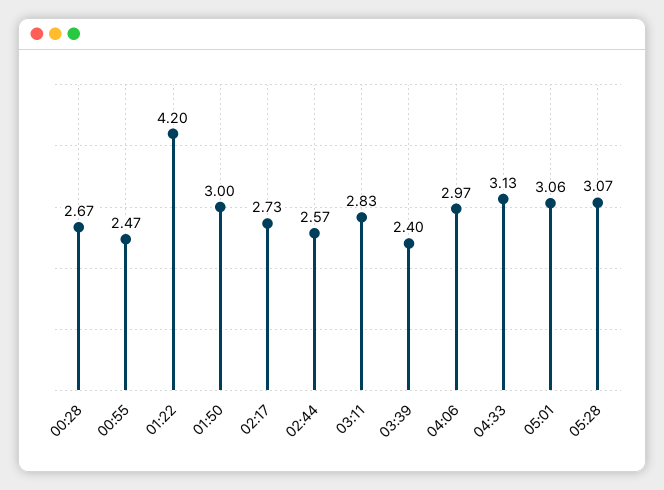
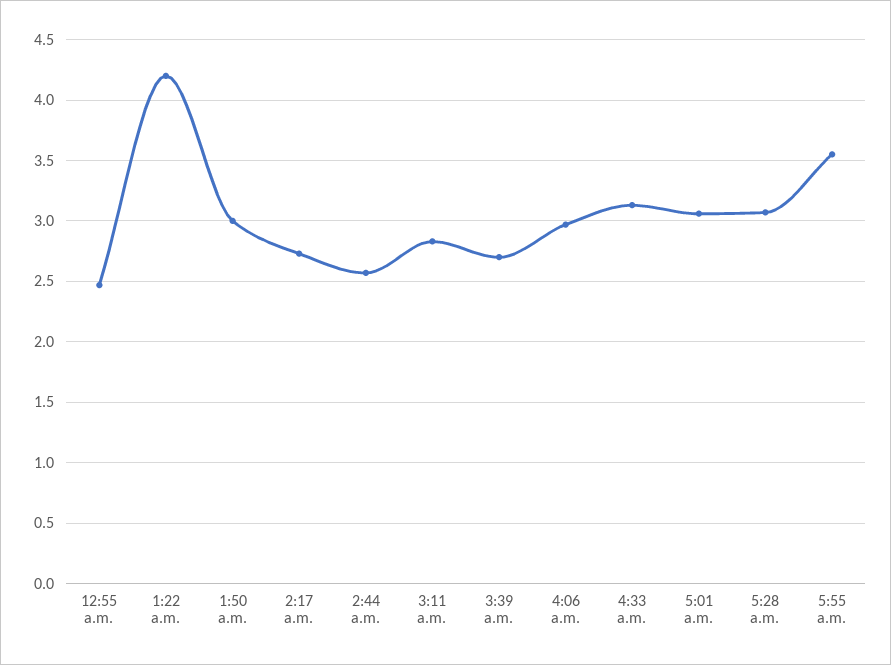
00:28: 2.67 -> none
03:39: 2.4 -> 2.7
5:55 a.m.: none -> 3.55

